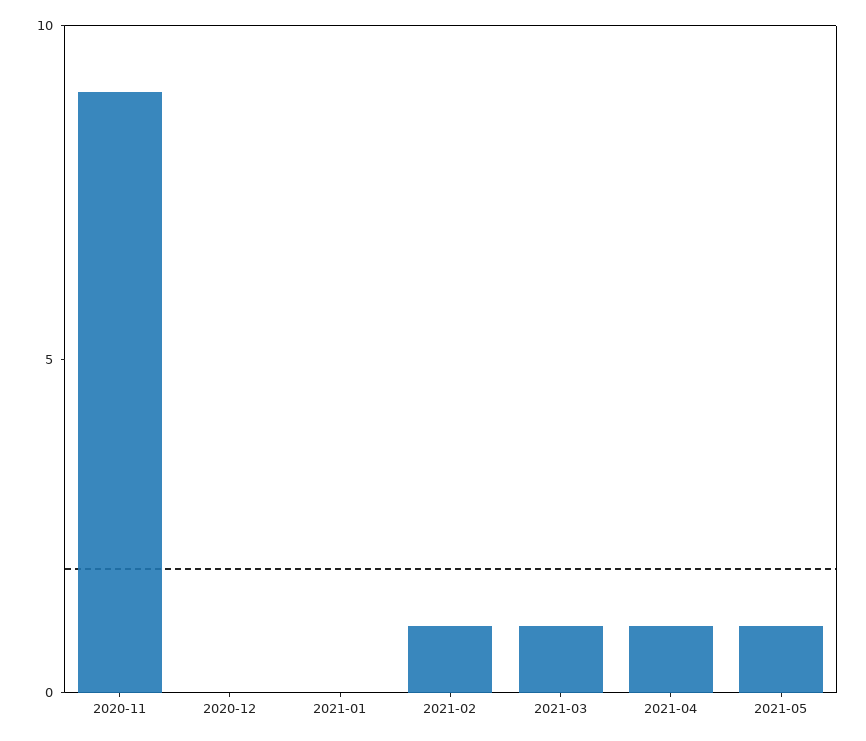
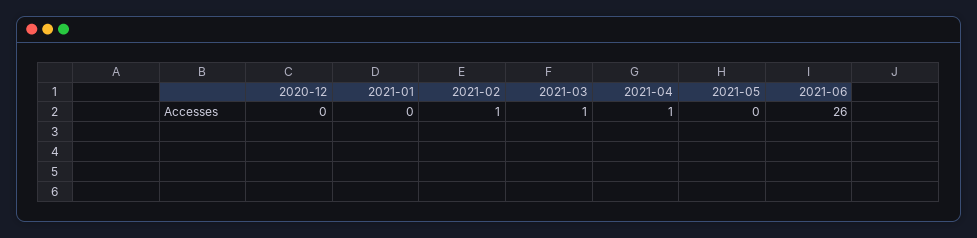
2020-11: 9 -> none
2021-05: 1 -> 0
2021-06: none -> 26

